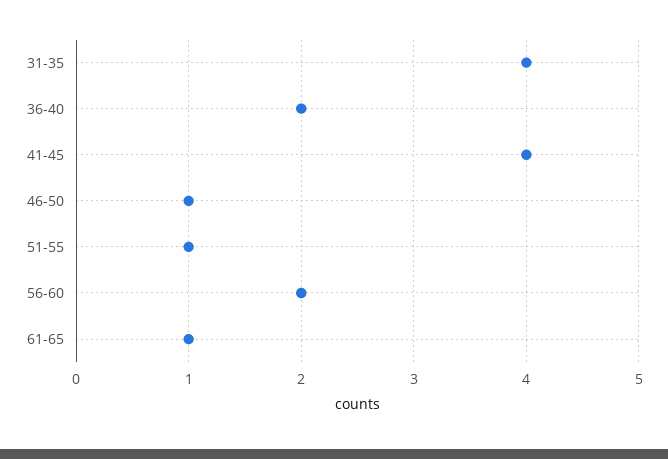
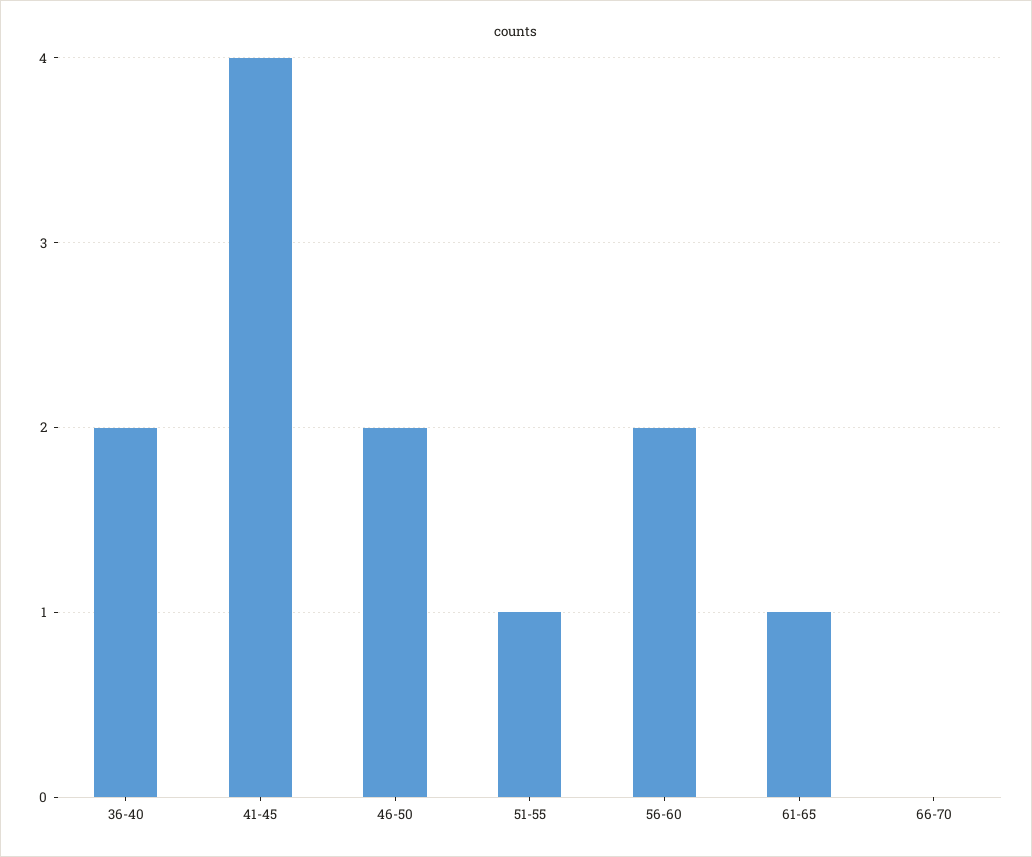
31-35: 4 -> none
46-50: 1 -> 2
66-70: none -> 0

